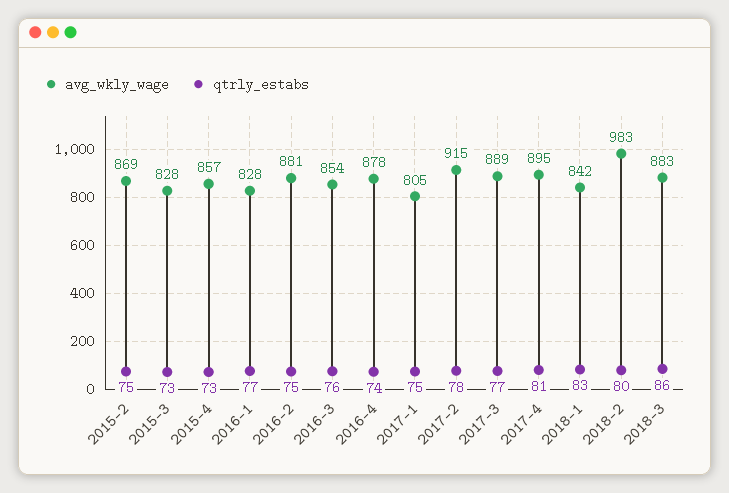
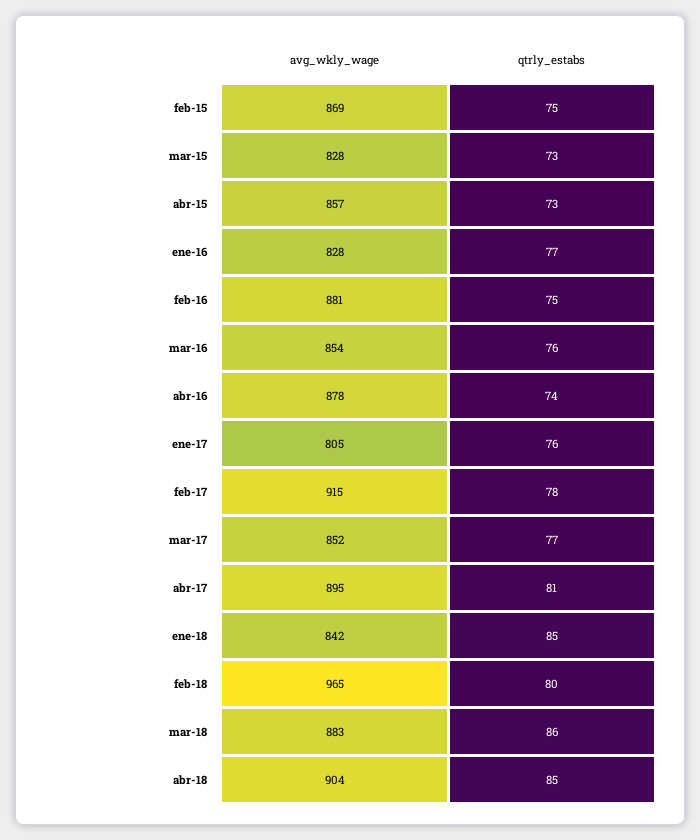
qtrly_estabs, 2017-1: 75 -> 76
avg_wkly_wage, 2017-3: 889 -> 852
qtrly_estabs, 2018-1: 83 -> 85
avg_wkly_wage, 2018-2: 983 -> 965
avg_wkly_wage, abr-18: none -> 904
qtrly_estabs, abr-18: none -> 85

